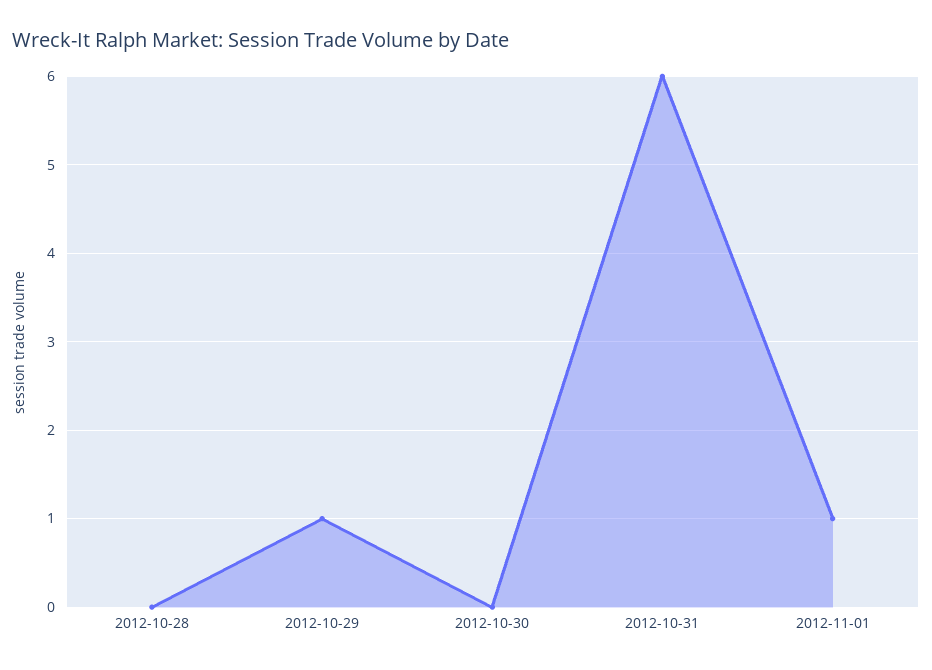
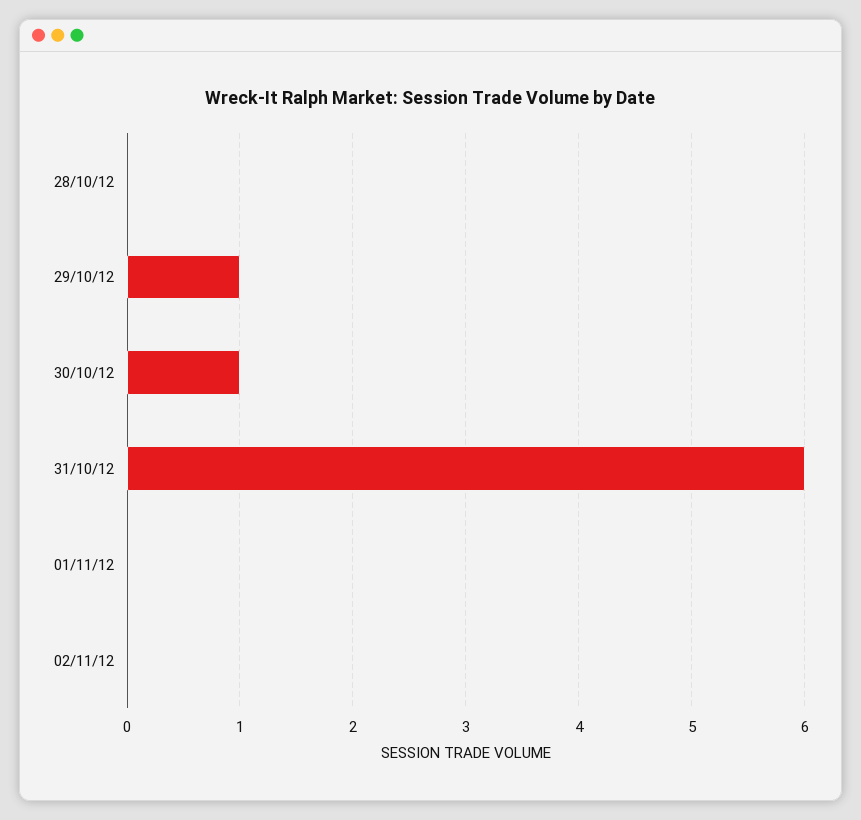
2012-10-30: 0 -> 1
2012-11-01: 1 -> 0
02/11/12: none -> 0

